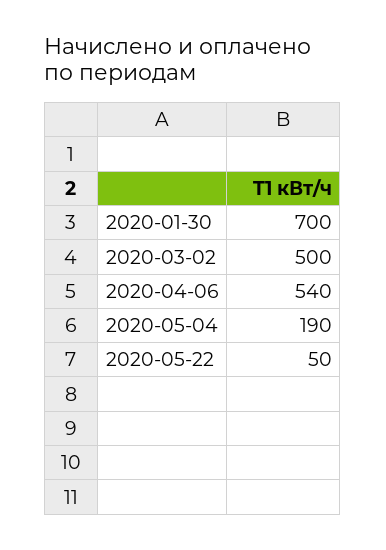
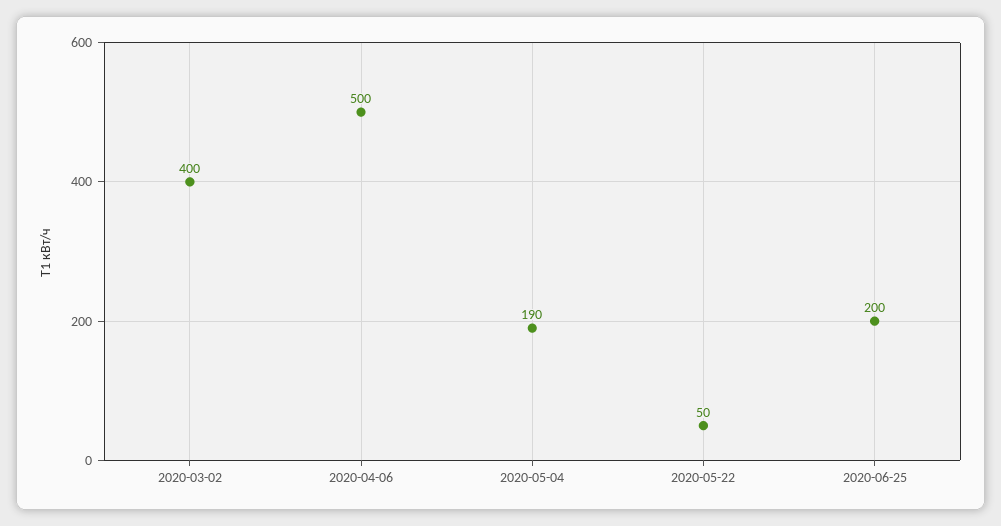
2020-01-30: 700 -> none
2020-03-02: 500 -> 400
2020-04-06: 540 -> 500
2020-06-25: none -> 200

